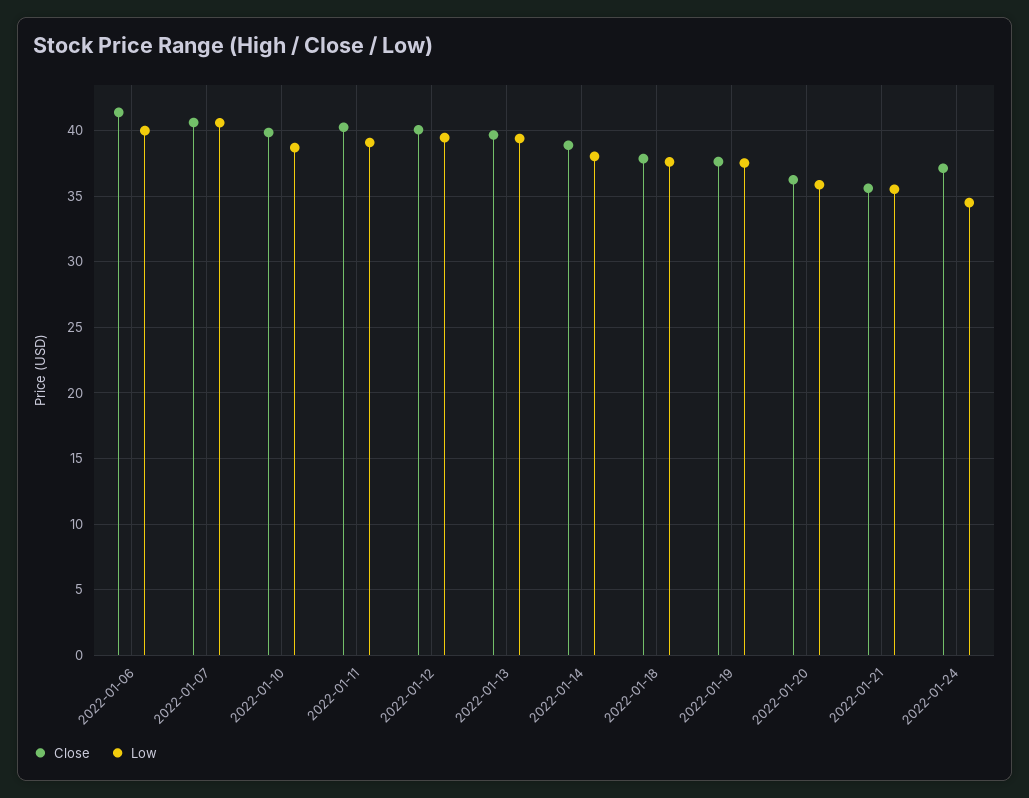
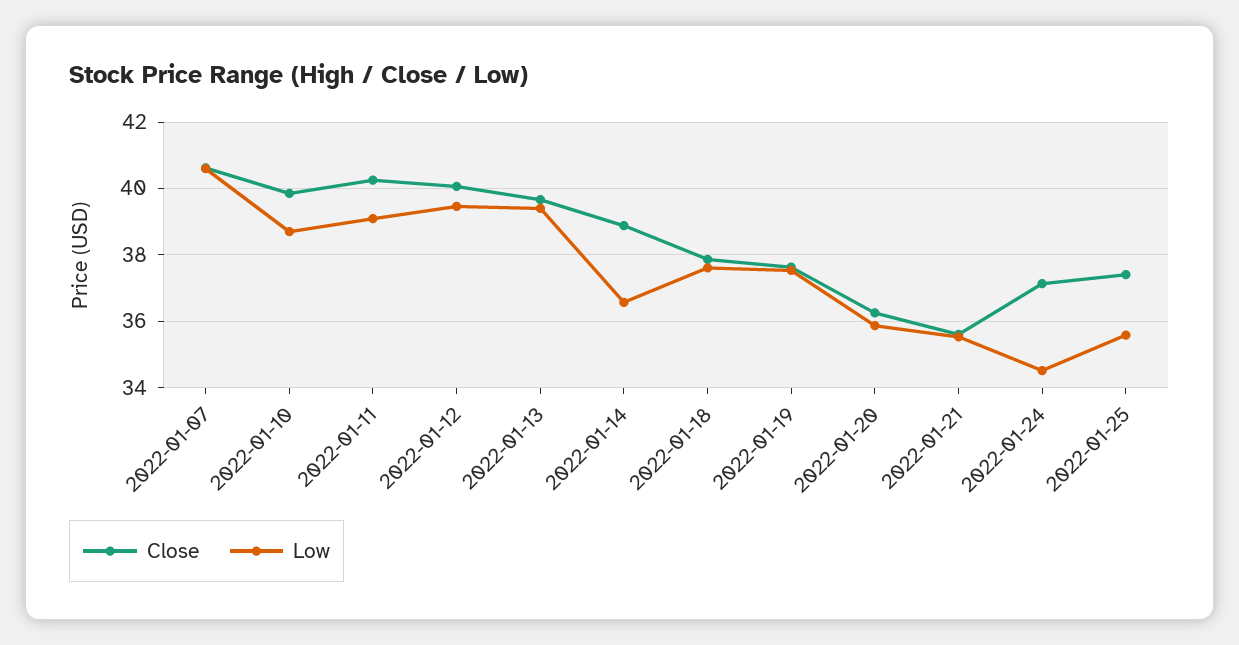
Close, 2022-01-06: 41.5 -> none
Low, 2022-01-06: 40 -> none
Low, 2022-01-14: 38 -> 36.6
Close, 2022-01-25: none -> 37.4
Low, 2022-01-25: none -> 35.6

